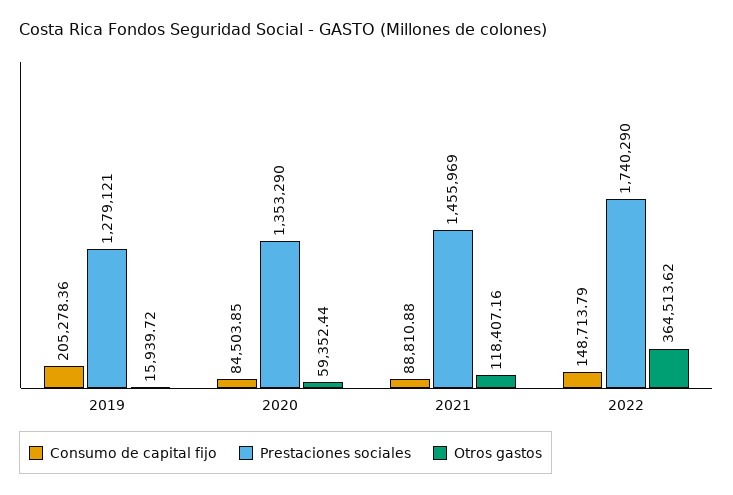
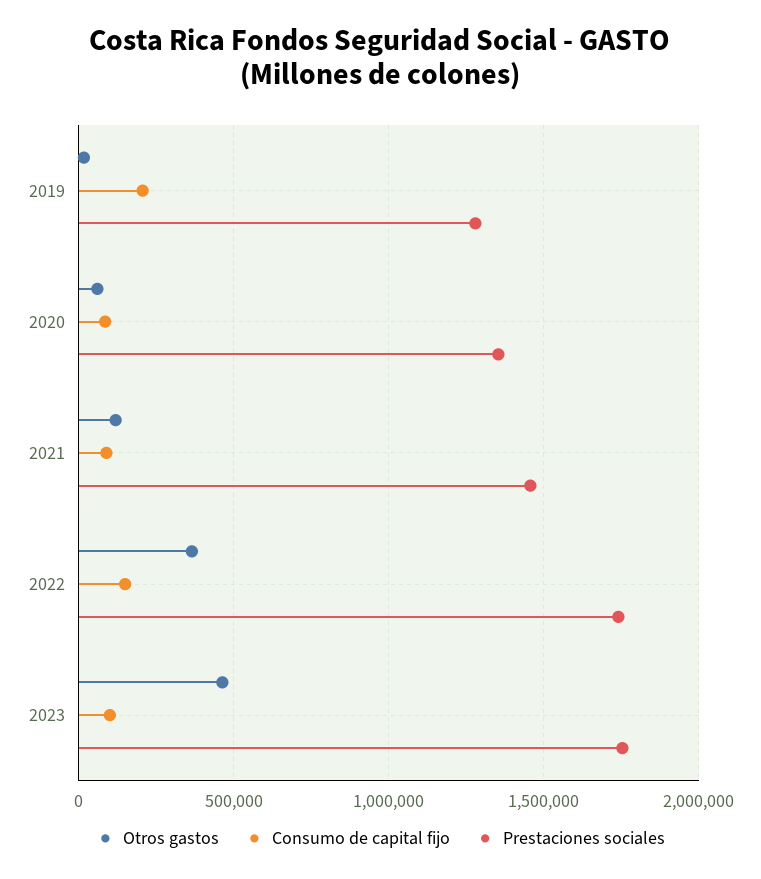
Otros gastos, 2023: none -> 450000
Consumo de capital fijo, 2023: none -> 100000
Prestaciones sociales, 2023: none -> 1750000

